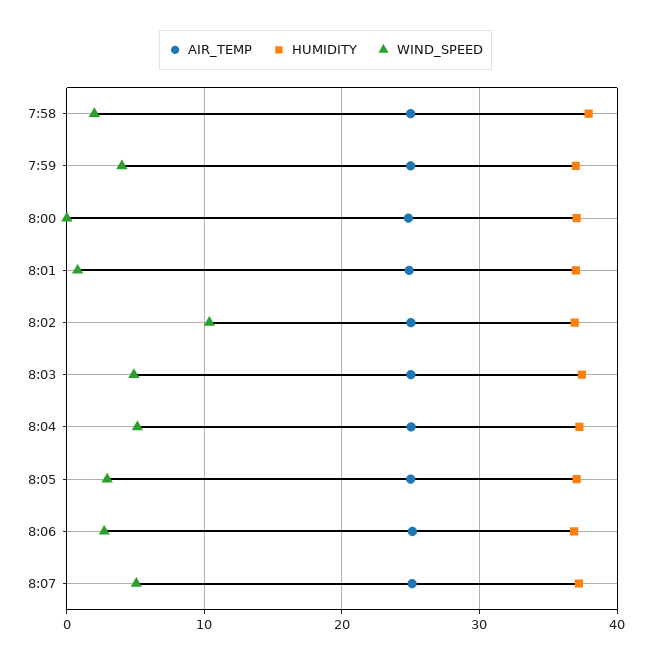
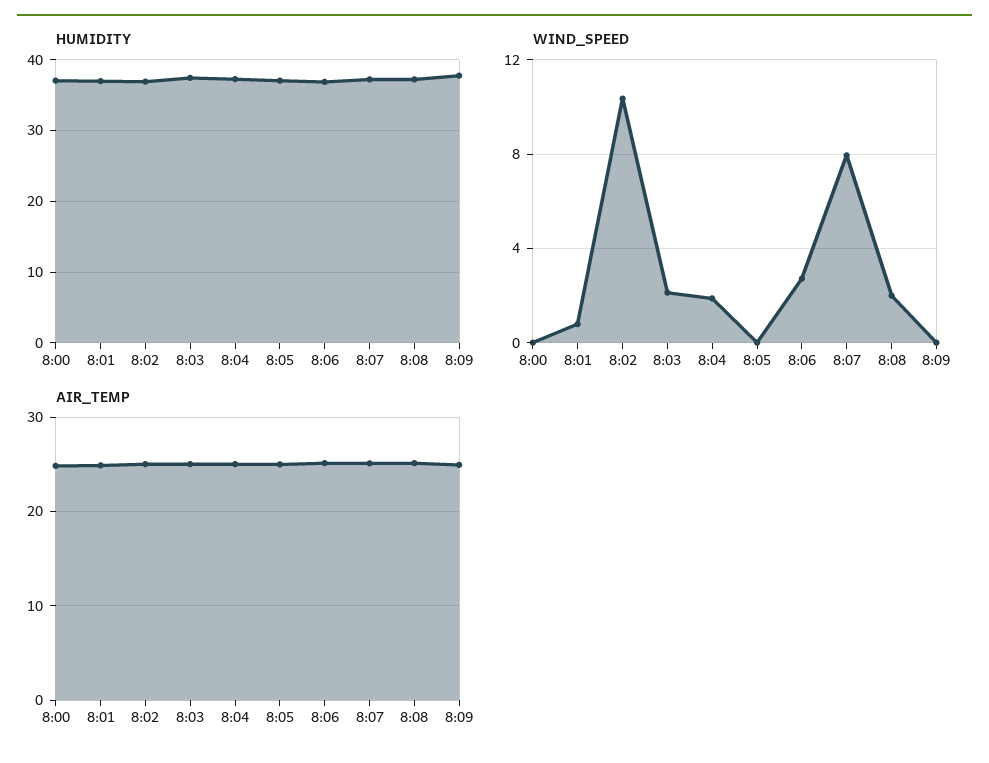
AIR_TEMP, 7:58: 25 -> none
HUMIDITY, 7:58: 38 -> none
WIND_SPEED, 7:58: 2 -> none
AIR_TEMP, 7:59: 25 -> none
HUMIDITY, 7:59: 37 -> none
WIND_SPEED, 7:59: 4 -> none
WIND_SPEED, 8:03: 5 -> 2
WIND_SPEED, 8:04: 5 -> 2
WIND_SPEED, 8:05: 3 -> 0
WIND_SPEED, 8:07: 5 -> 8
HUMIDITY, 8:08: none -> 37
HUMIDITY, 8:09: none -> 38
WIND_SPEED, 8:08: none -> 2
WIND_SPEED, 8:09: none -> 0
AIR_TEMP, 8:08: none -> 25
AIR_TEMP, 8:09: none -> 25

